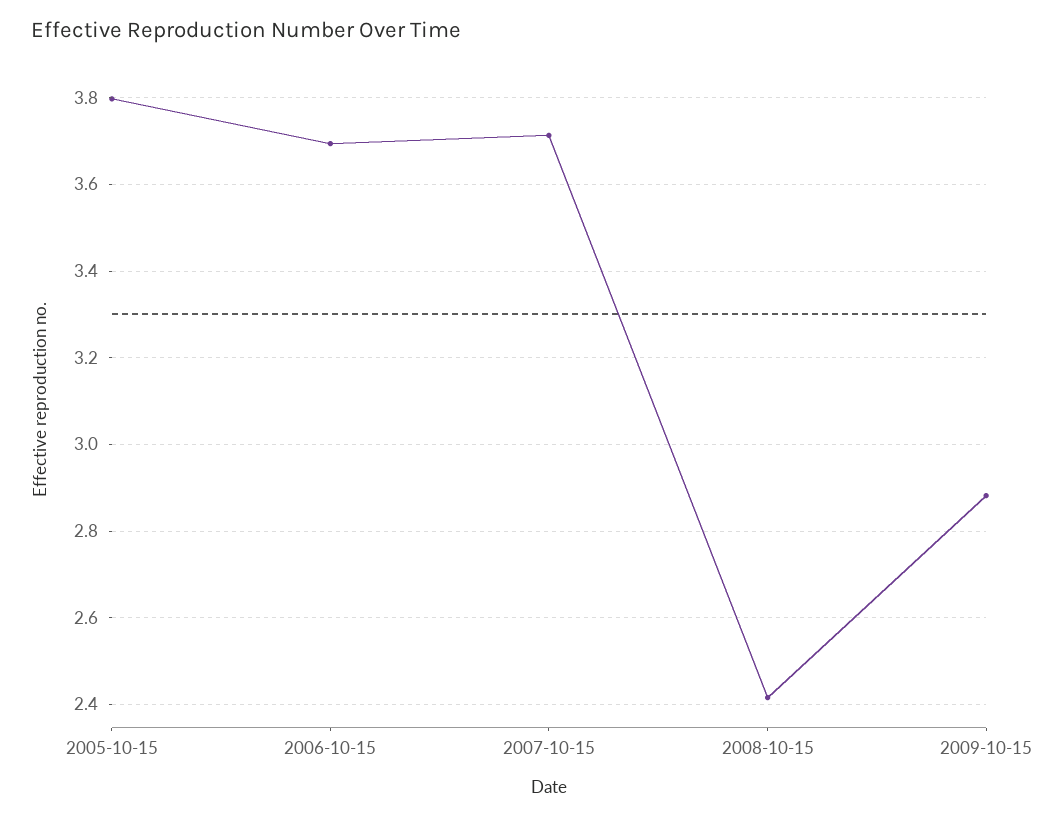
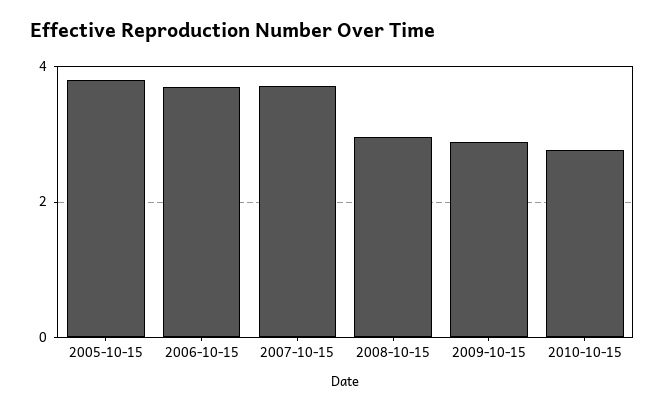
2008-10-15: 2.42 -> 3
2010-10-15: none -> 2.8

